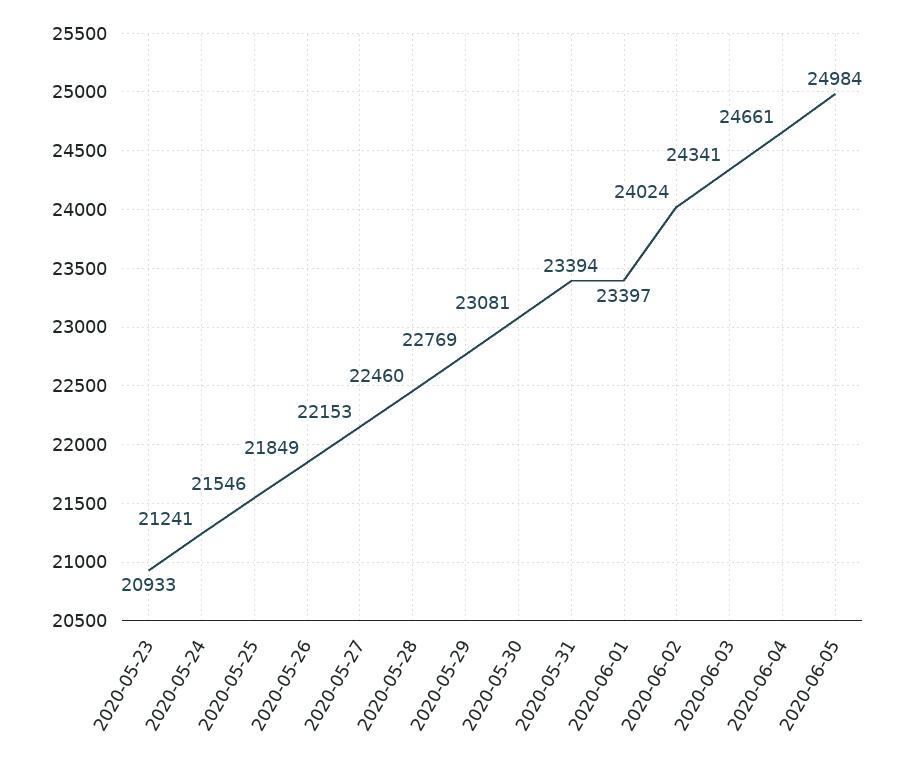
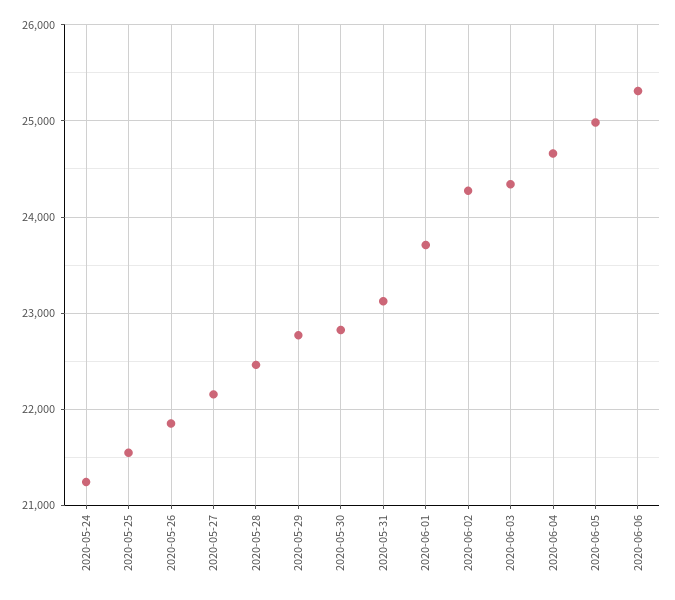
2020-05-23: 20933 -> none
2020-05-30: 23081 -> 22800
2020-05-31: 23394 -> 23100
2020-06-01: 23397 -> 23700
2020-06-02: 24024 -> 24300
2020-06-06: none -> 25300

